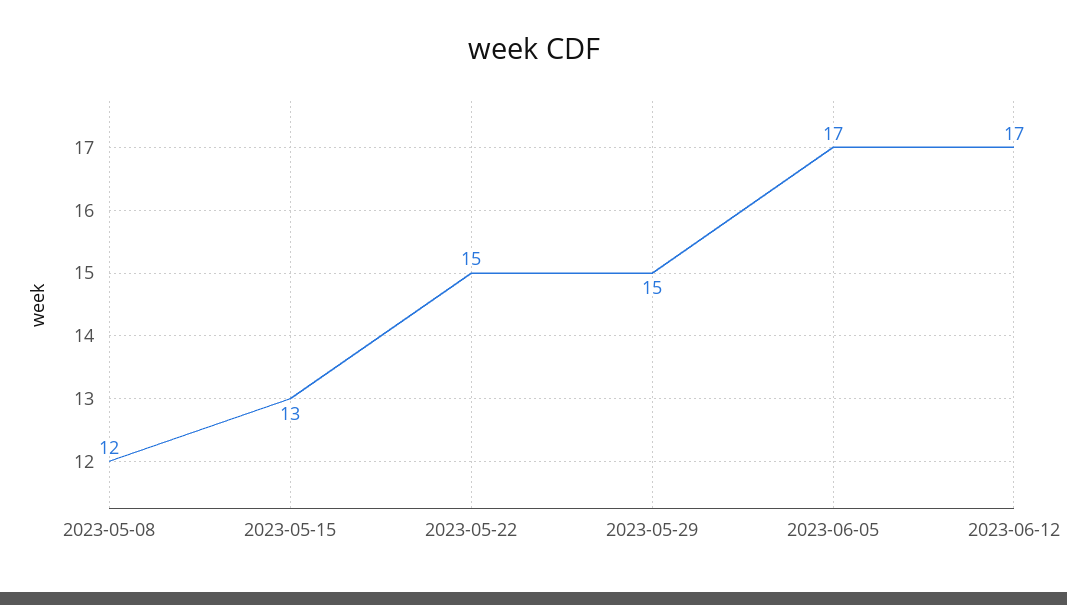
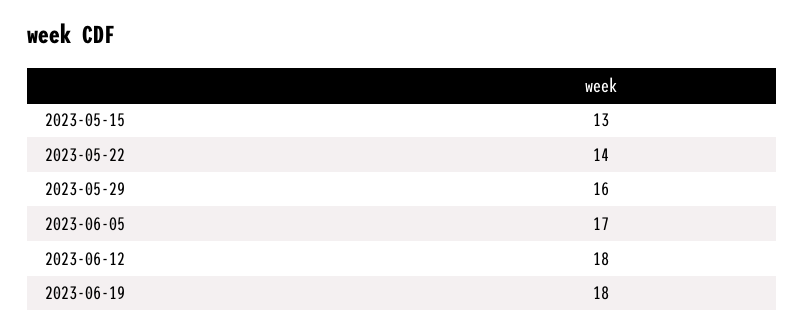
2023-05-08: 12 -> none
2023-05-22: 15 -> 14
2023-05-29: 15 -> 16
2023-06-12: 17 -> 18
2023-06-19: none -> 18

